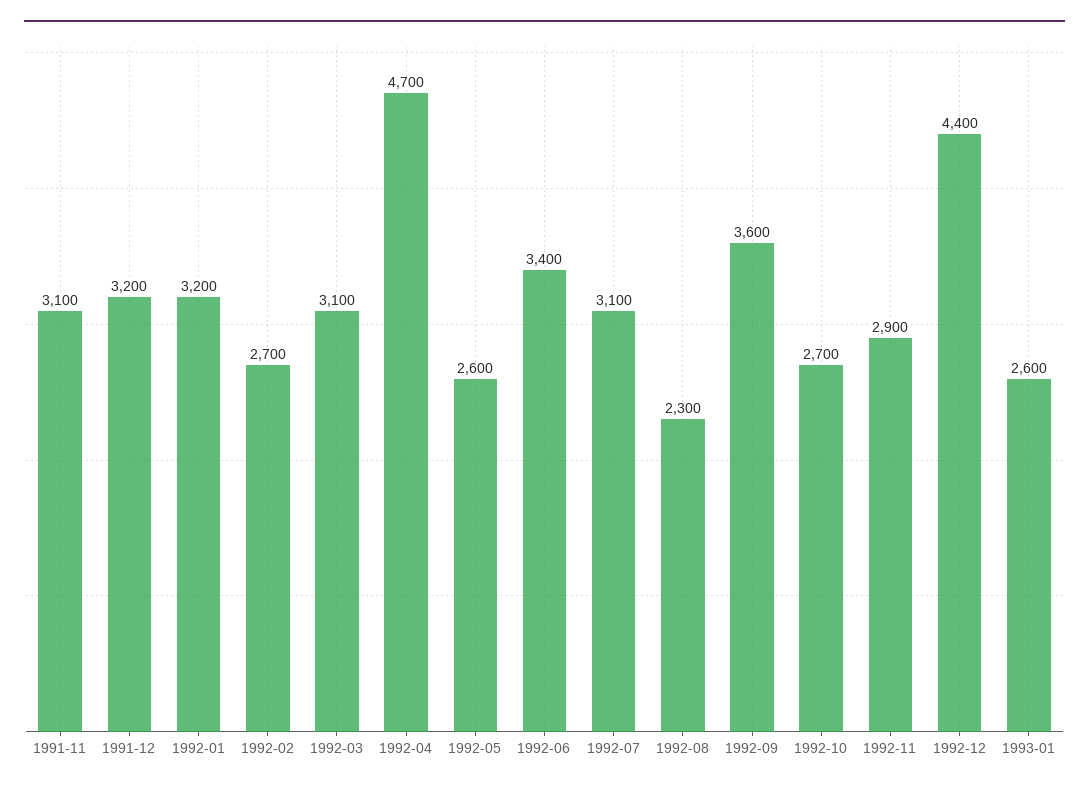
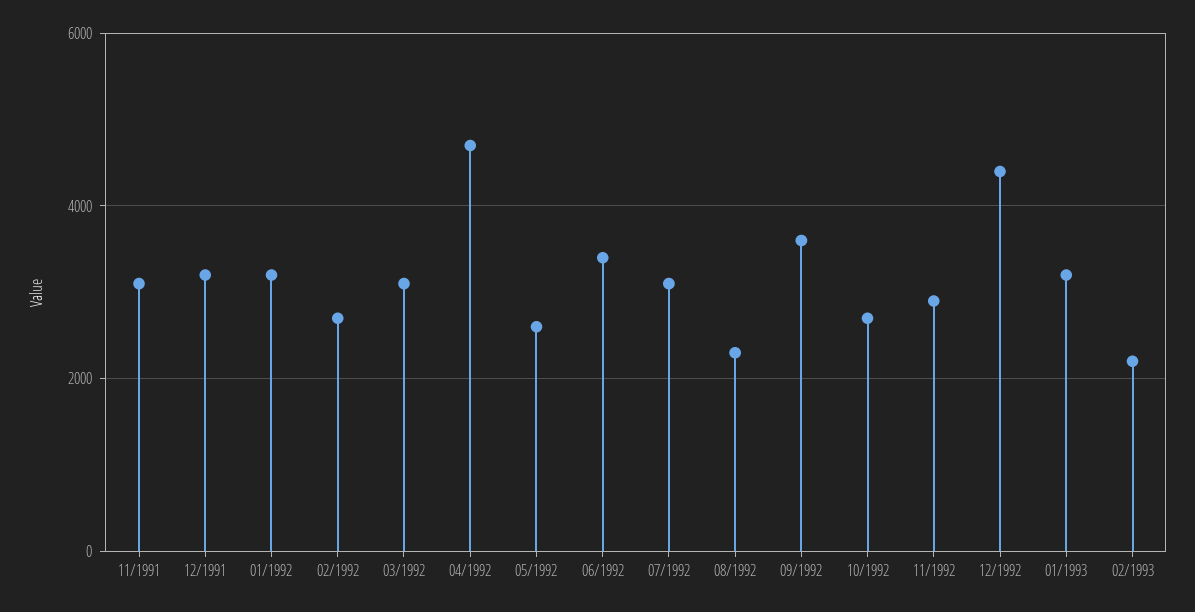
1993-01: 2600 -> 3200
02/1993: none -> 2200

